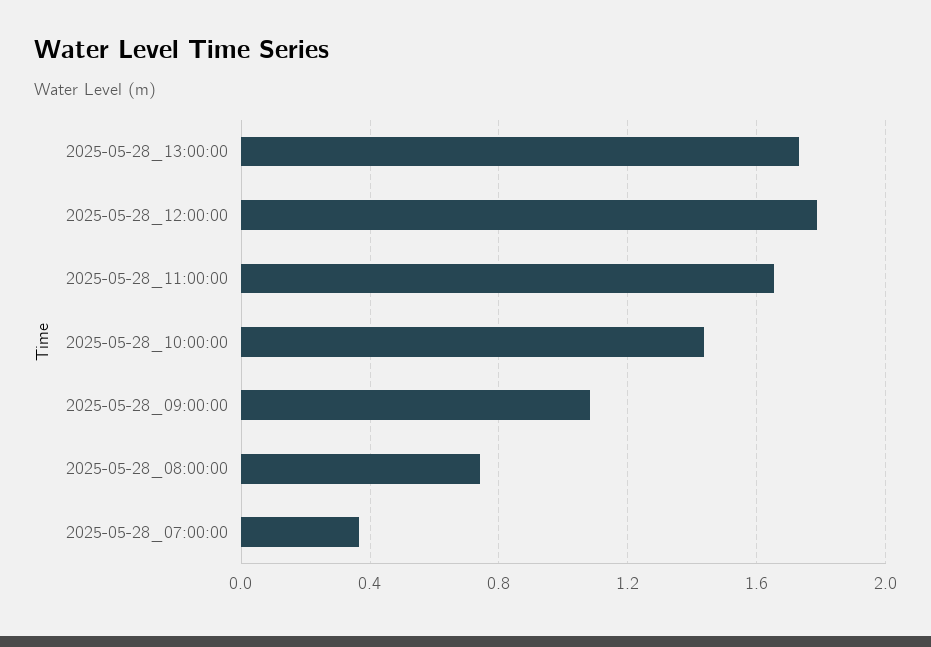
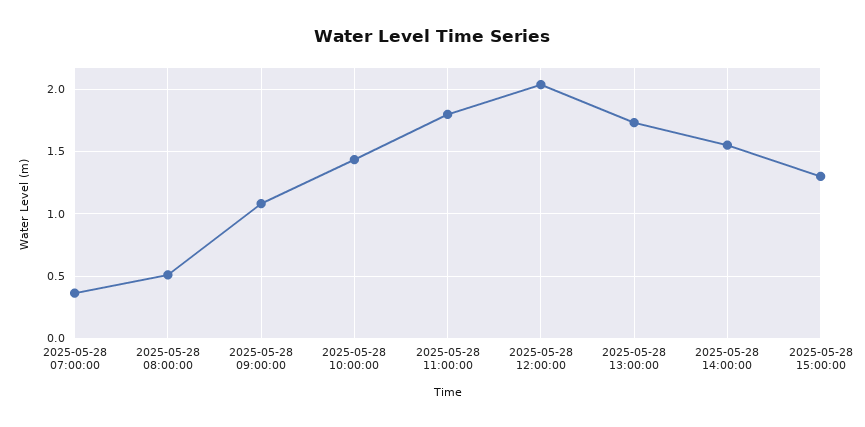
2025-05-28_12:00:00: 1.8 -> 2.05
2025-05-28_11:00:00: 1.65 -> 1.8
2025-05-28_08:00:00: 0.75 -> 0.5
2025-05-28 14:00:00: none -> 1.55
2025-05-28 15:00:00: none -> 1.3

